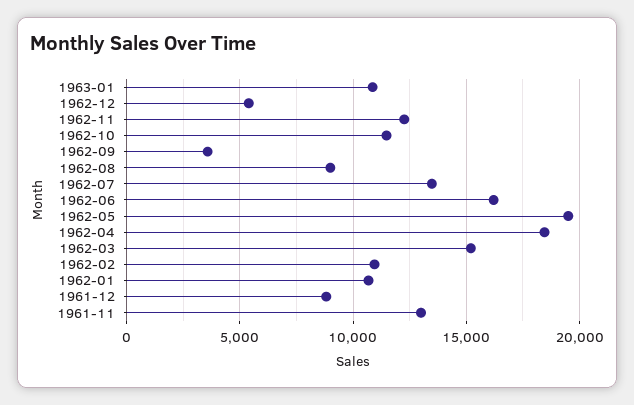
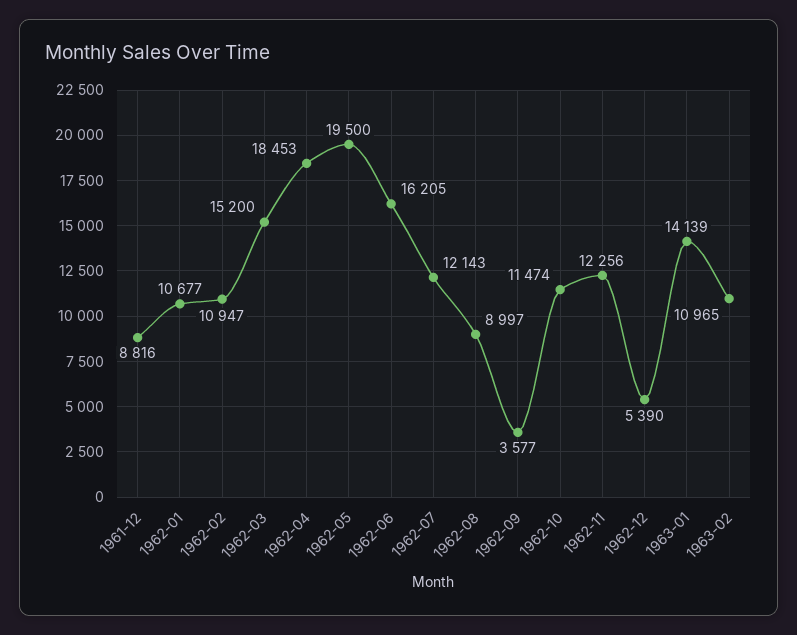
1963-01: 11000 -> 14139
1962-07: 13500 -> 12143
1961-11: 13000 -> none
1963-02: none -> 10965

